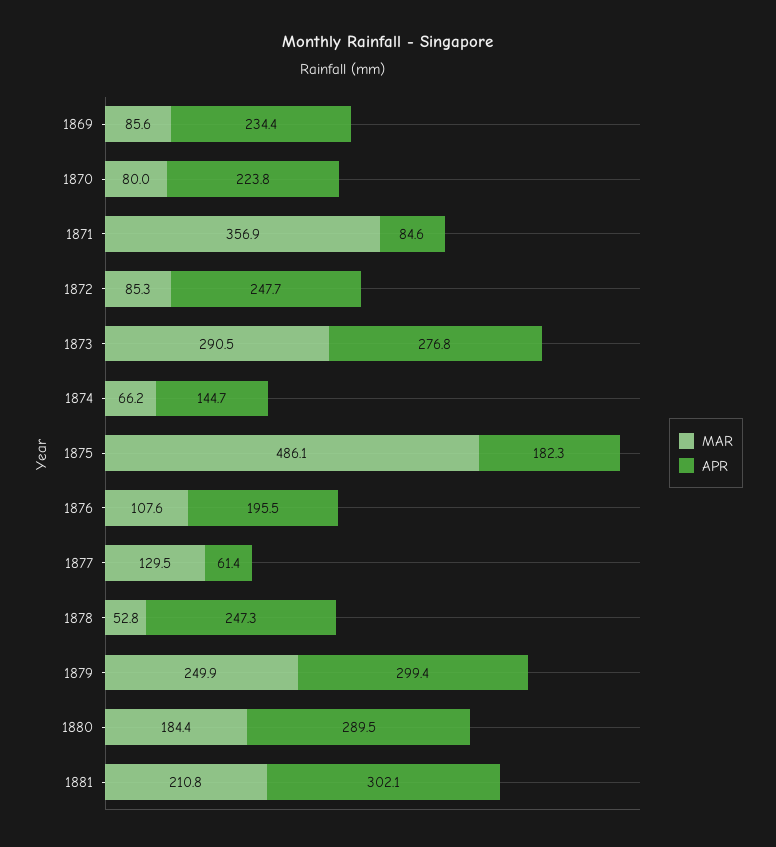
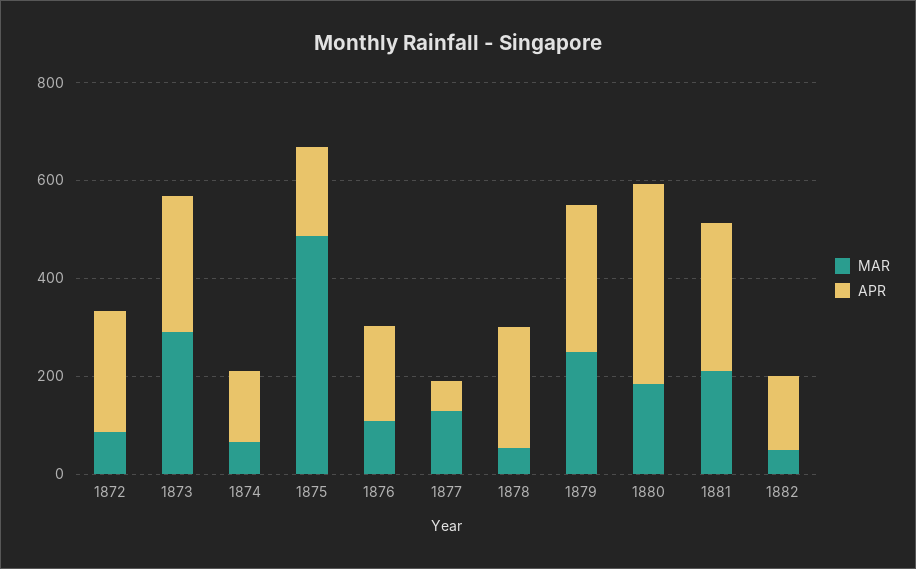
MAR, 1869: 85.6 -> none
APR, 1869: 234.4 -> none
MAR, 1870: 80 -> none
APR, 1870: 223.8 -> none
MAR, 1871: 356.9 -> none
APR, 1871: 84.6 -> none
APR, 1880: 289.5 -> 400
MAR, 1882: none -> 50
APR, 1882: none -> 150

